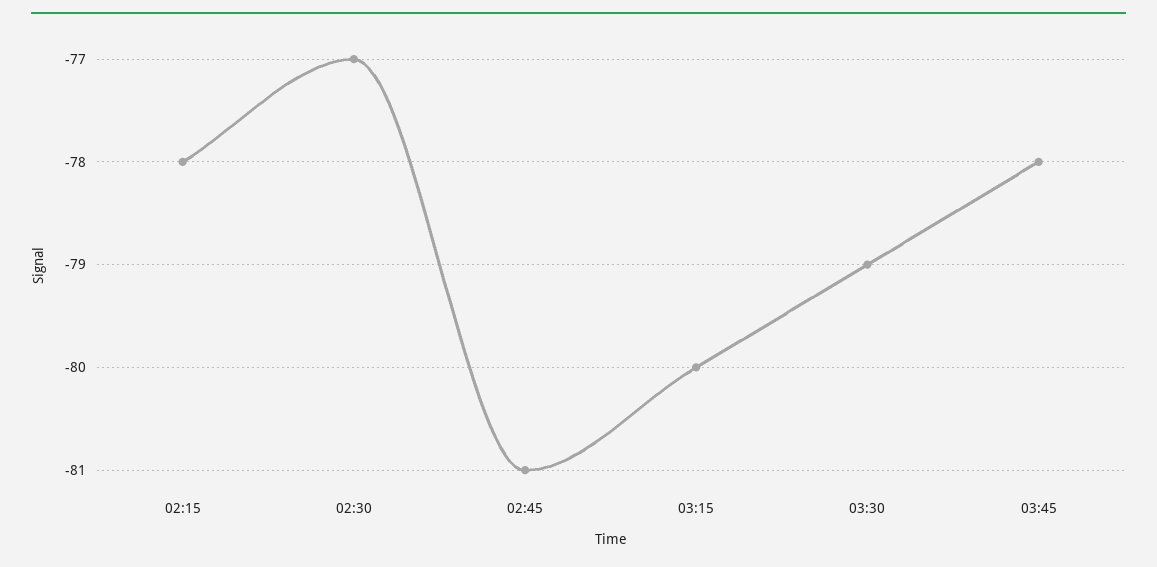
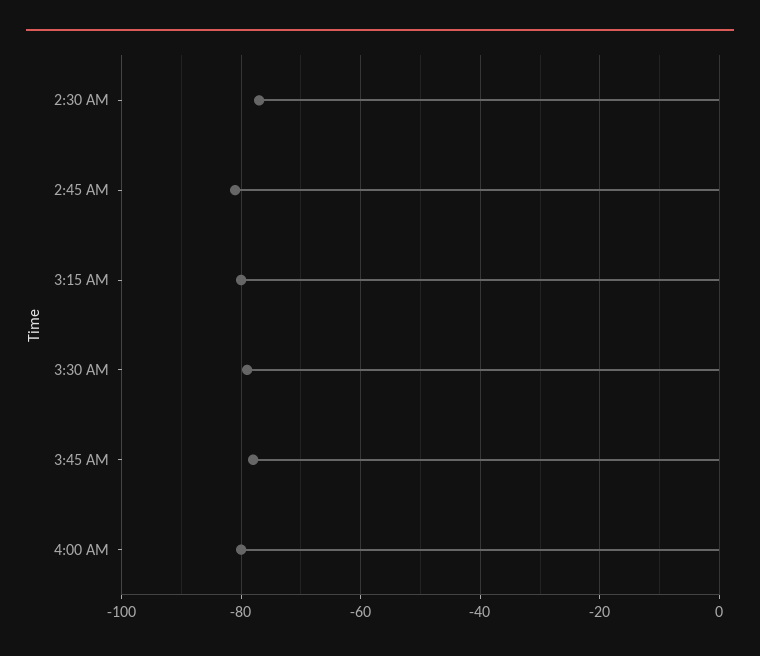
02:15: -78 -> none
4:00 AM: none -> -80

